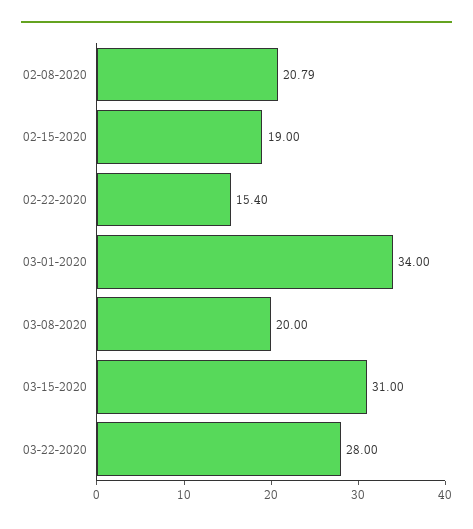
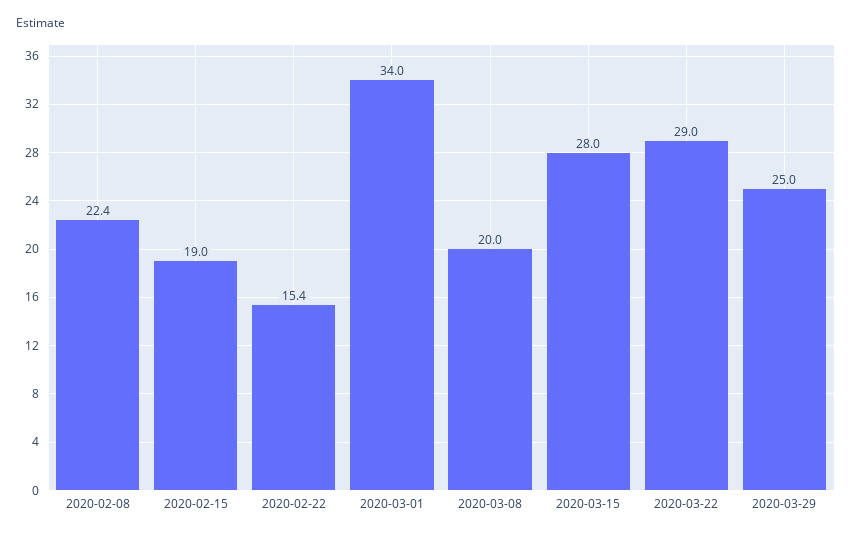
02-08-2020: 20.79 -> 22.4
03-15-2020: 31 -> 28
03-22-2020: 28 -> 29
2020-03-29: none -> 25

